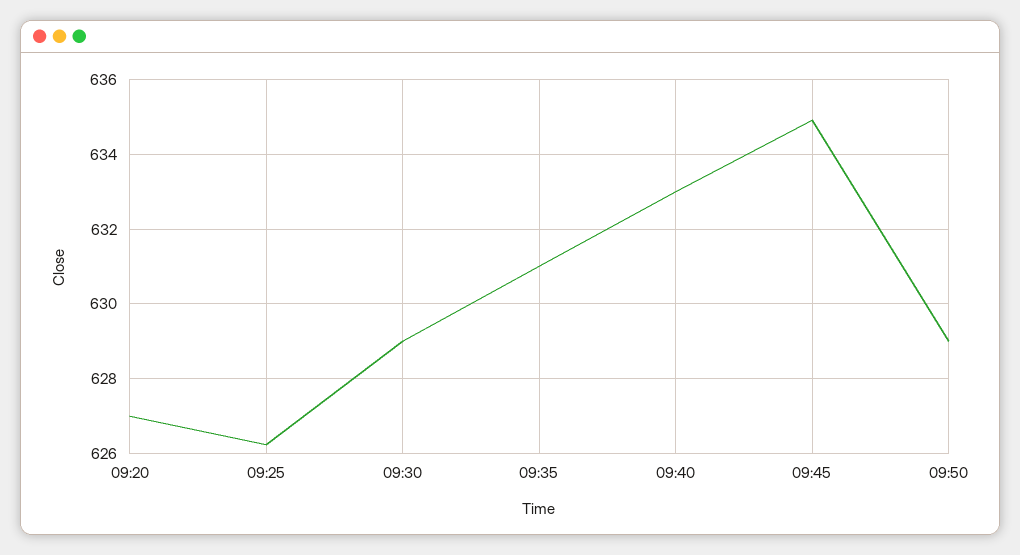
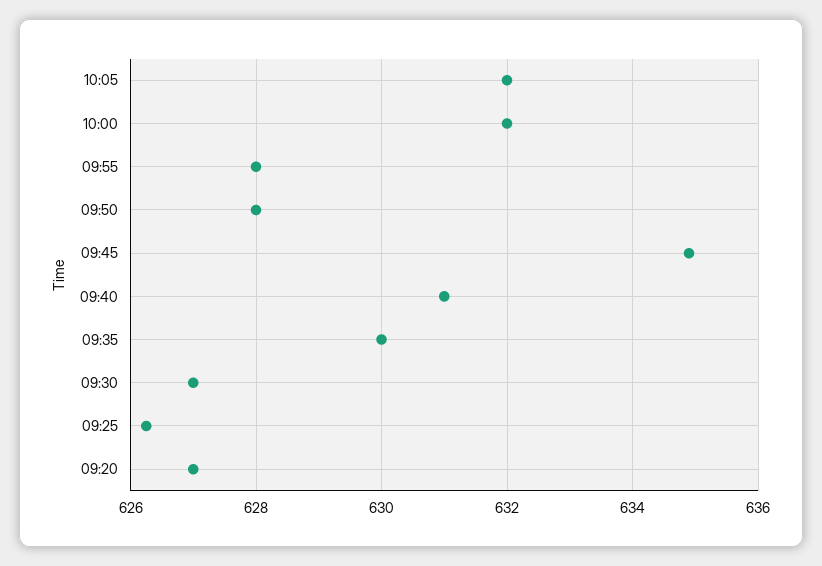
09:30: 629 -> 627
09:35: 631 -> 630
09:40: 633 -> 631
09:50: 629 -> 628
10:05: none -> 632
10:00: none -> 632
09:55: none -> 628

